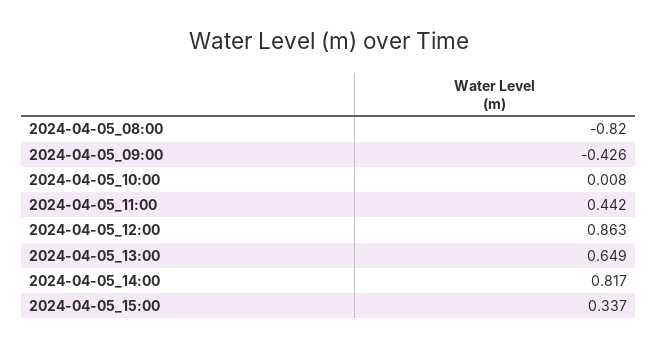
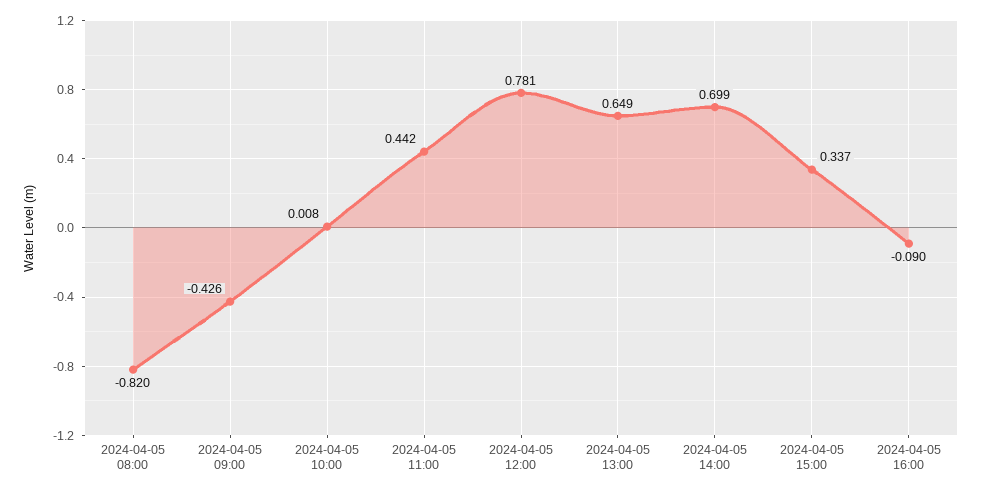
2024-04-05_12:00: 0.863 -> 0.781
2024-04-05_14:00: 0.817 -> 0.699
2024-04-05 16:00: none -> -0.09

